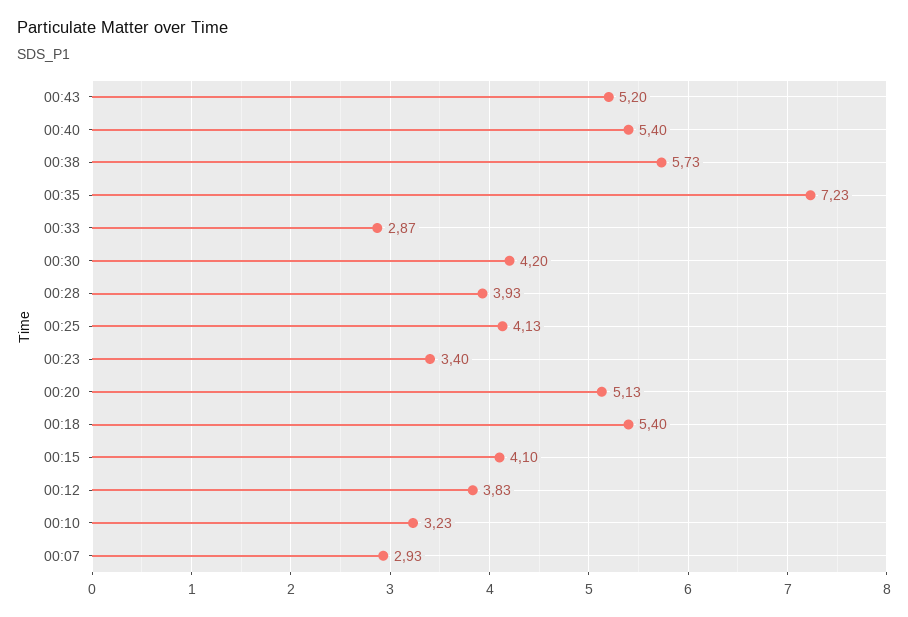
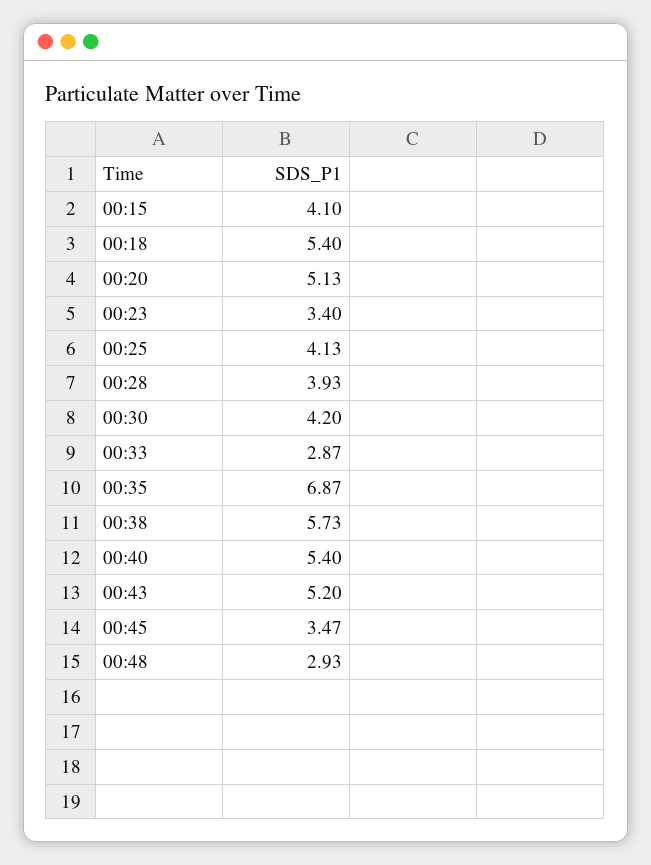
00:35: 7.23 -> 6.87
00:12: 3.83 -> none
00:10: 3.23 -> none
00:07: 2.93 -> none
00:45: none -> 3.47
00:48: none -> 2.93

